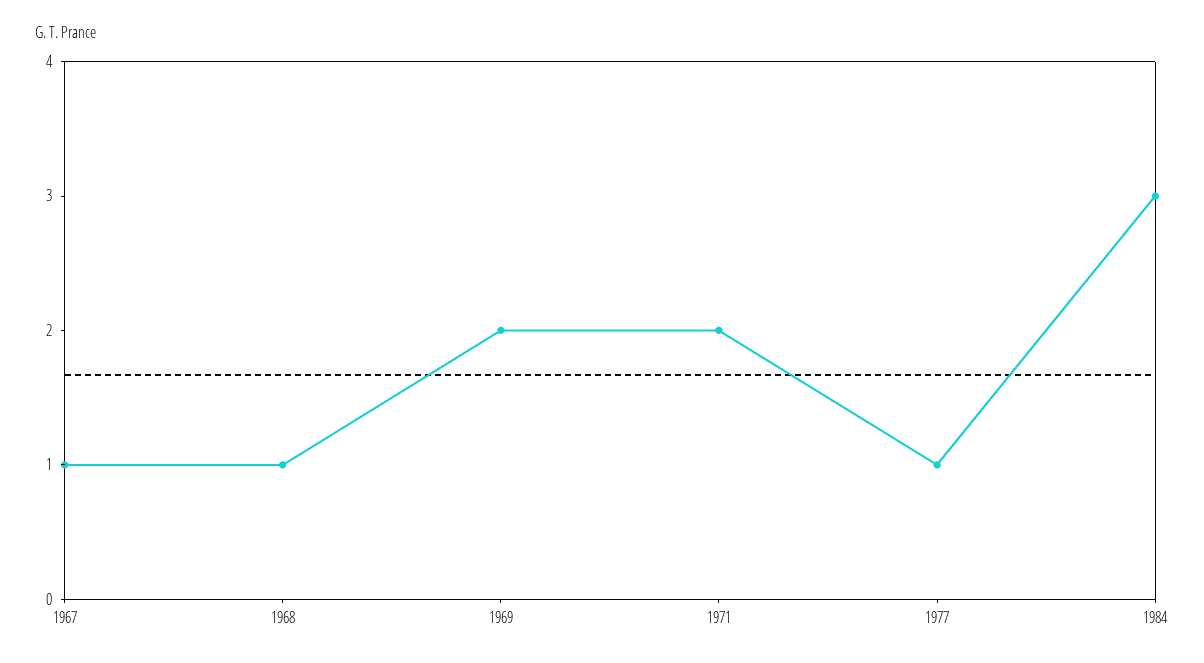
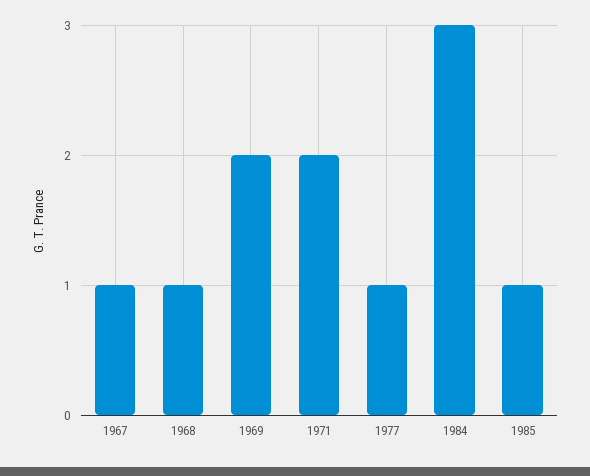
1985: none -> 1

